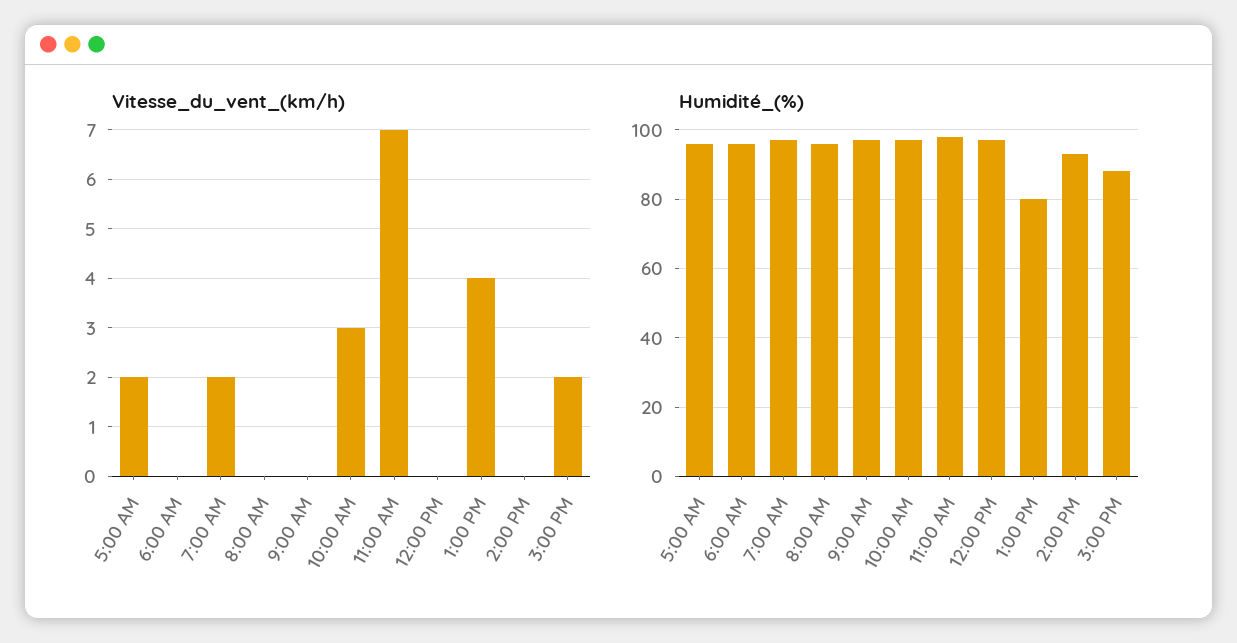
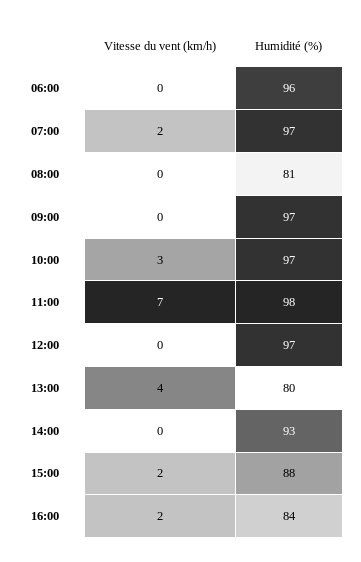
Vitesse_du_vent_(km/h), 5:00 AM: 2 -> none
Humidité_(%), 5:00 AM: 95 -> none
Humidité_(%), 8:00 AM: 95 -> 81
Vitesse_du_vent_(km/h), 16:00: none -> 2
Humidité_(%), 16:00: none -> 84

